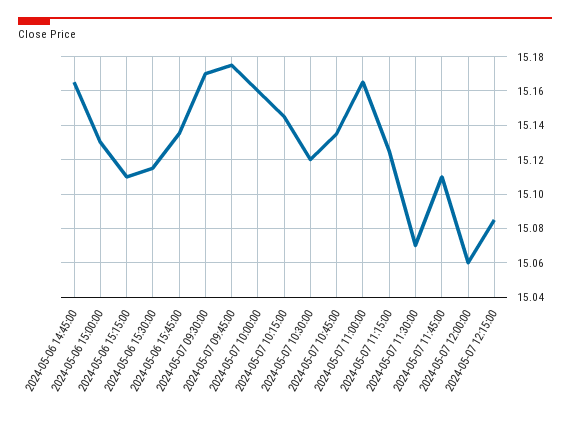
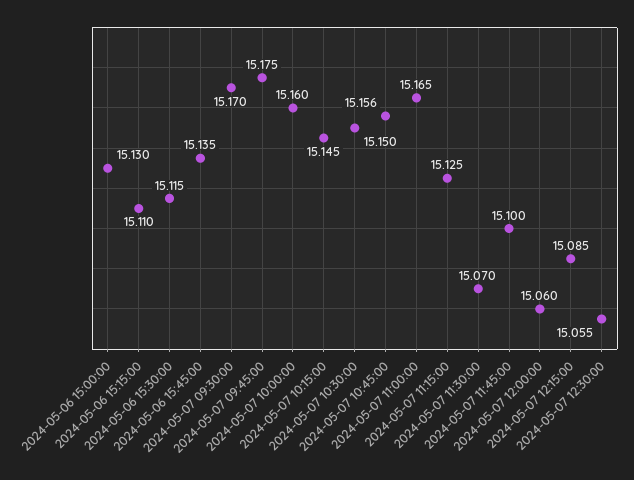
2024-05-06 14:45:00: 15.165 -> none
2024-05-07 10:30:00: 15.12 -> 15.15
2024-05-07 10:45:00: 15.135 -> 15.156
2024-05-07 11:45:00: 15.11 -> 15.1
2024-05-07 12:30:00: none -> 15.055

